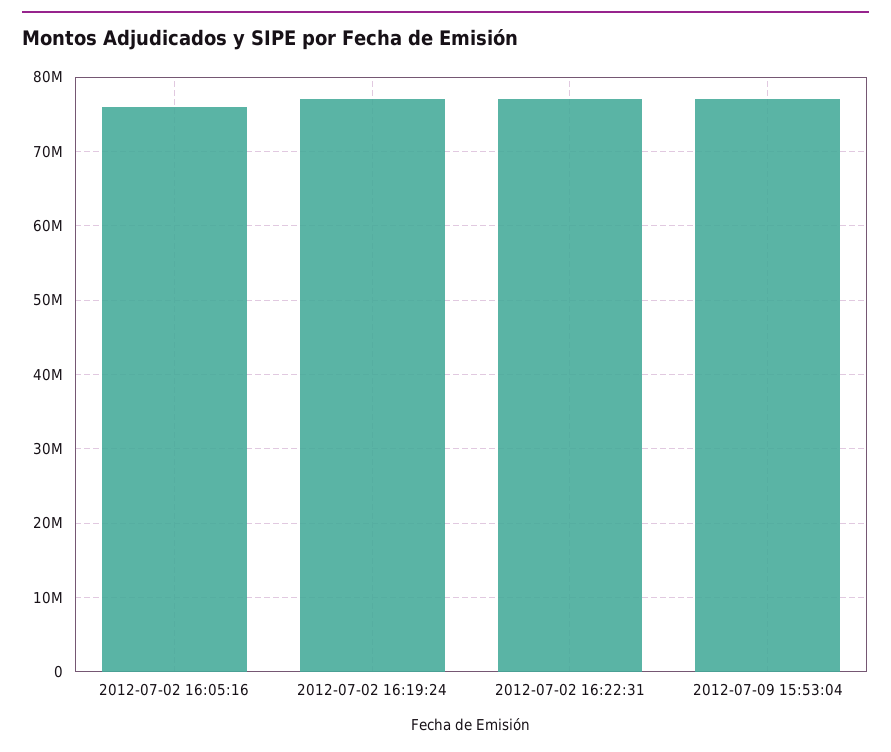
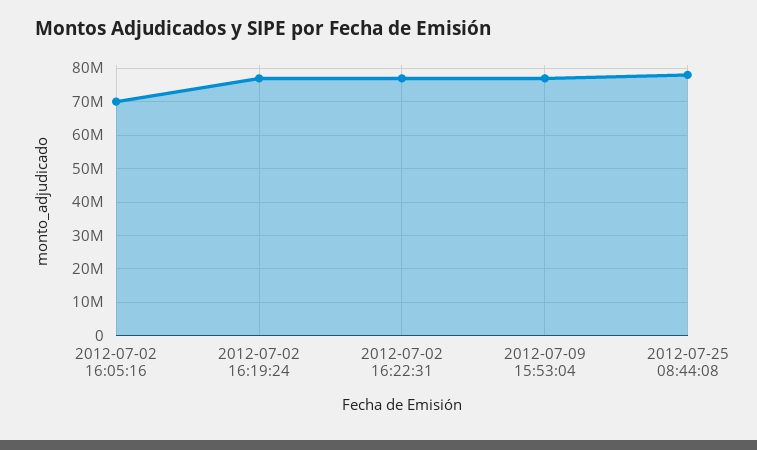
2012-07-02 16:05:16: 76000000 -> 70000000
2012-07-25 08:44:08: none -> 78000000

